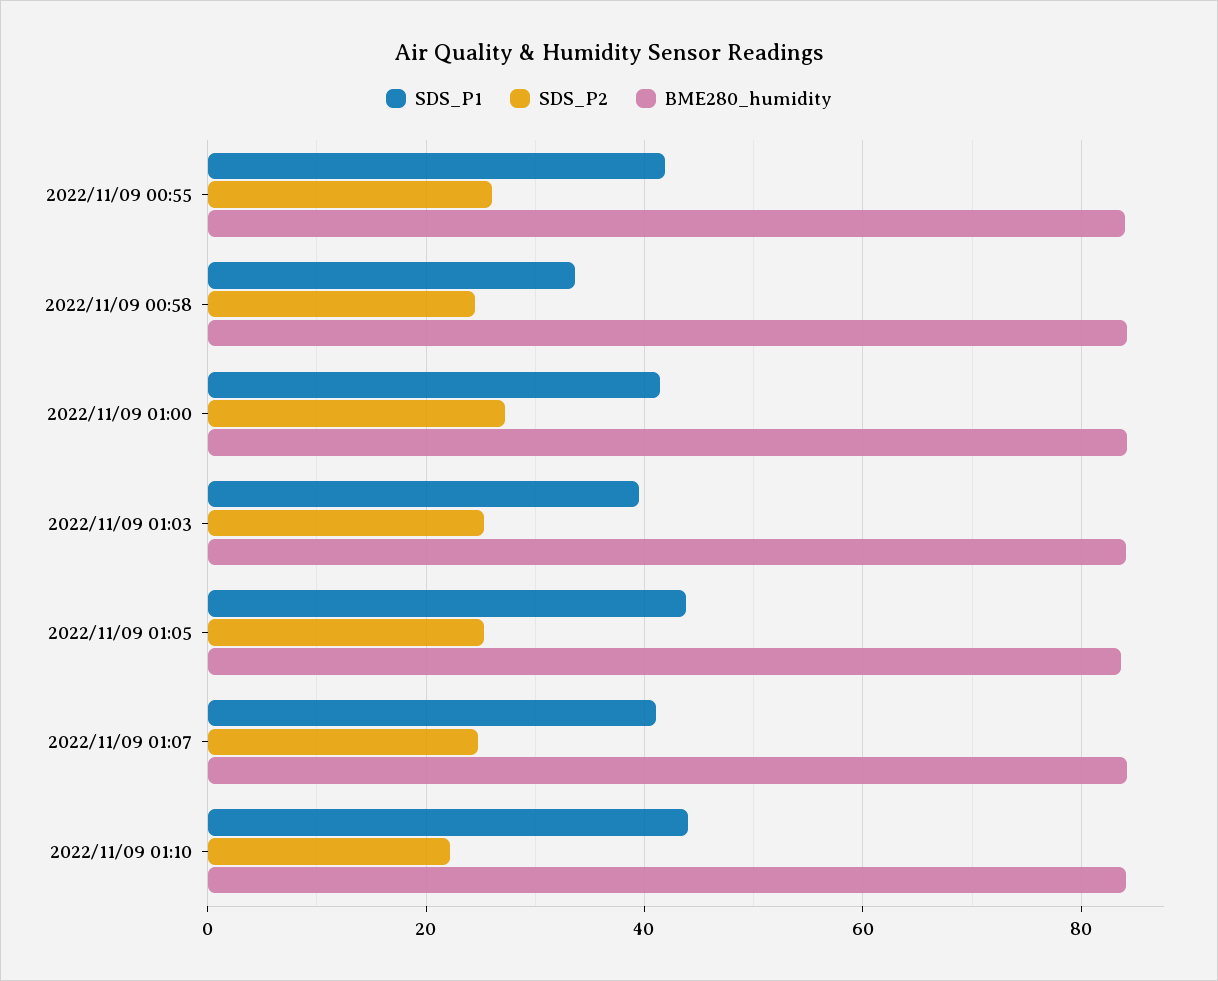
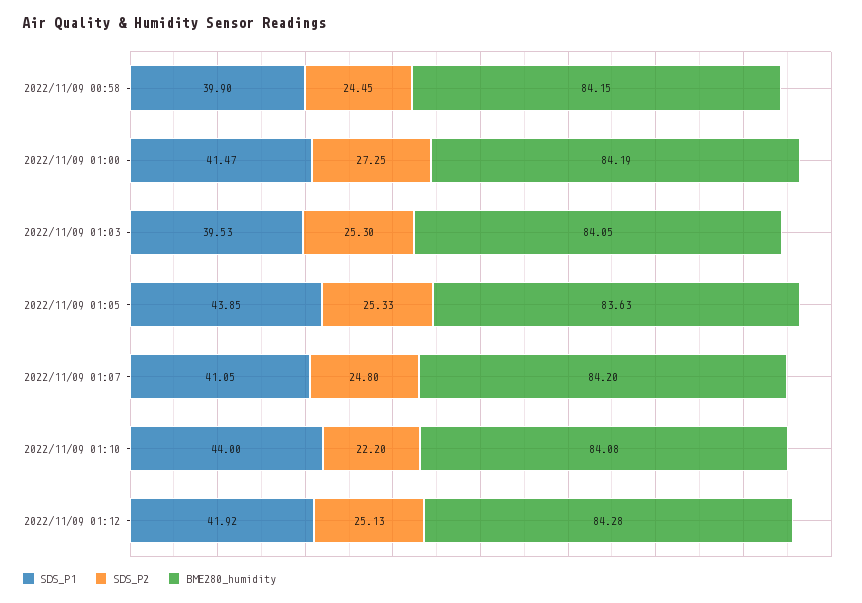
SDS_P1, 2022/11/09 00:55: 42 -> none
SDS_P2, 2022/11/09 00:55: 26 -> none
BME280_humidity, 2022/11/09 00:55: 84 -> none
SDS_P1, 2022/11/09 00:58: 34 -> 39.9
SDS_P1, 2022/11/09 01:12: none -> 41.92
SDS_P2, 2022/11/09 01:12: none -> 25.13
BME280_humidity, 2022/11/09 01:12: none -> 84.28

